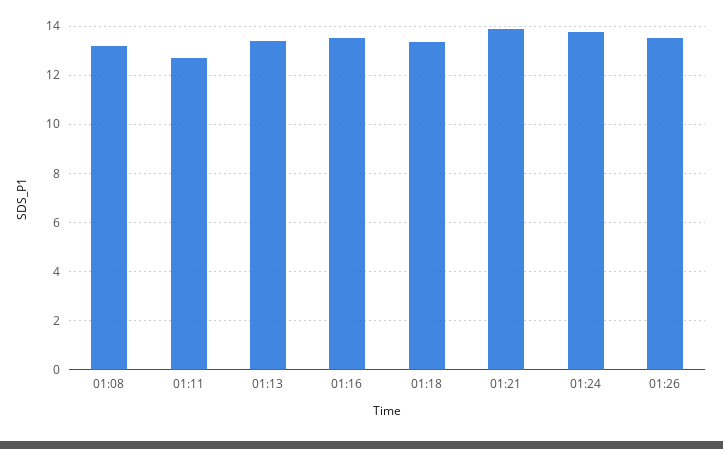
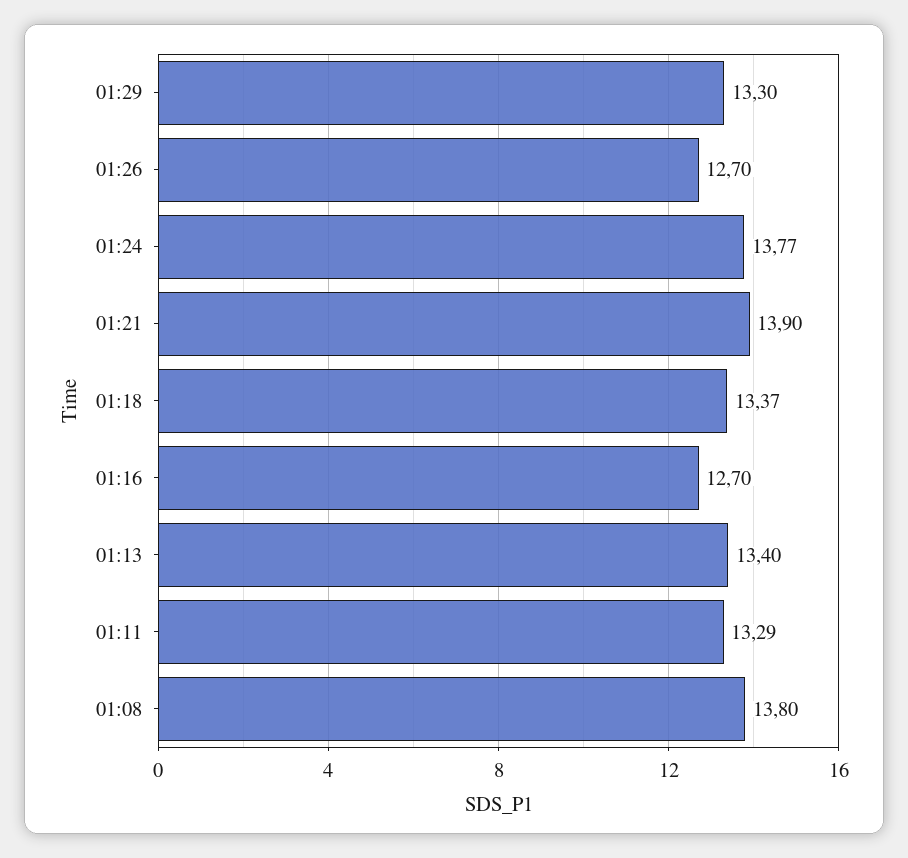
01:08: 13.25 -> 13.8
01:11: 12.75 -> 13.29
01:16: 13.5 -> 12.7
01:26: 13.5 -> 12.7
01:29: none -> 13.3

